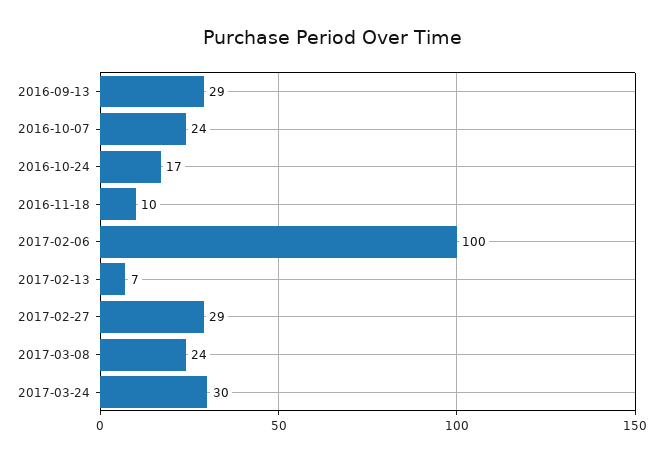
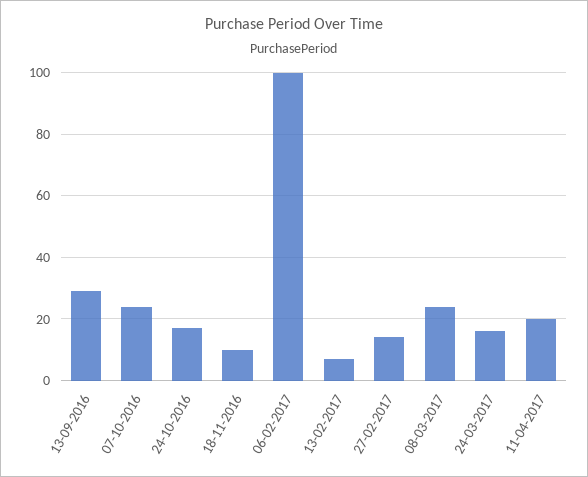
2017-02-27: 29 -> 15
2017-03-24: 30 -> 15
11-04-2017: none -> 20

